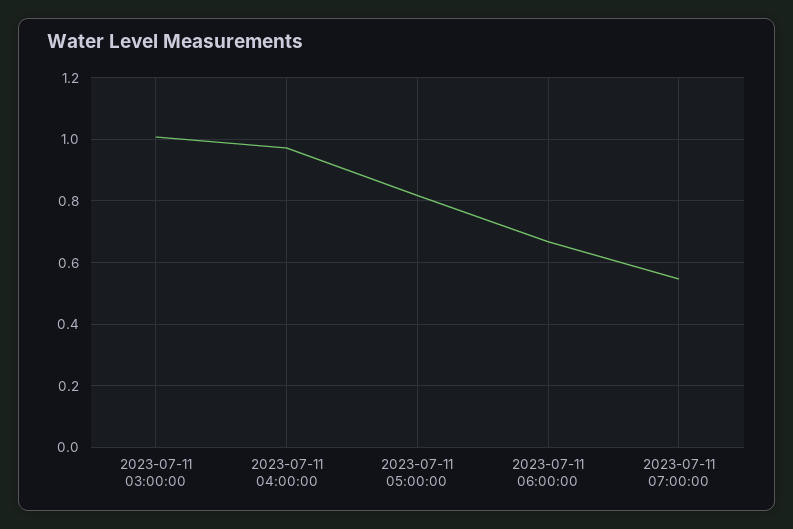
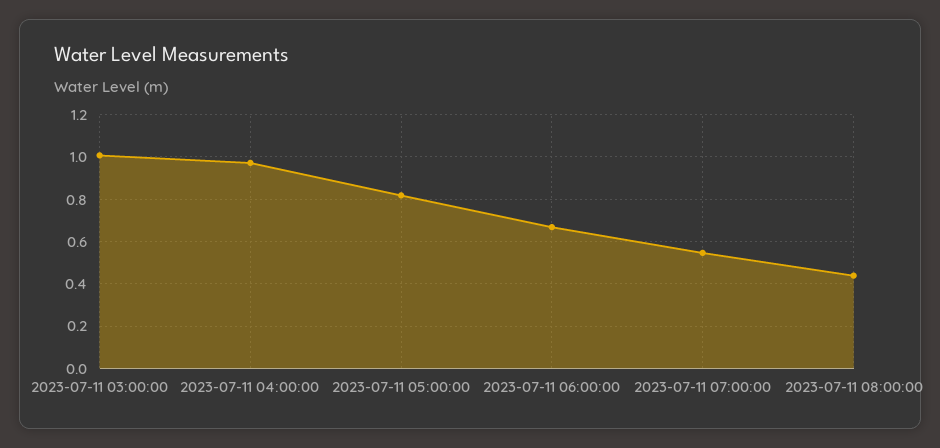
2023-07-11 08:00:00: none -> 0.45

